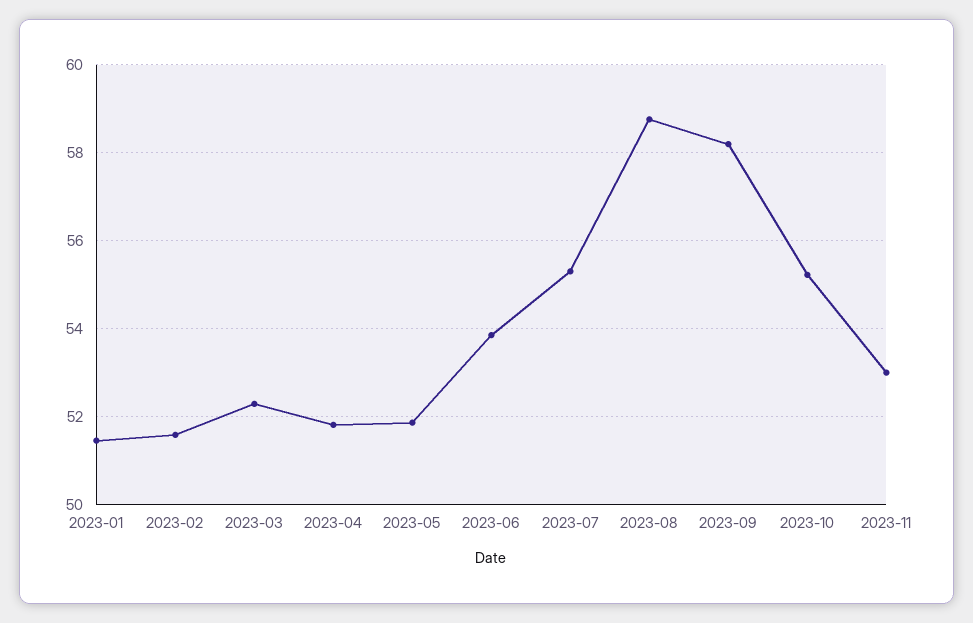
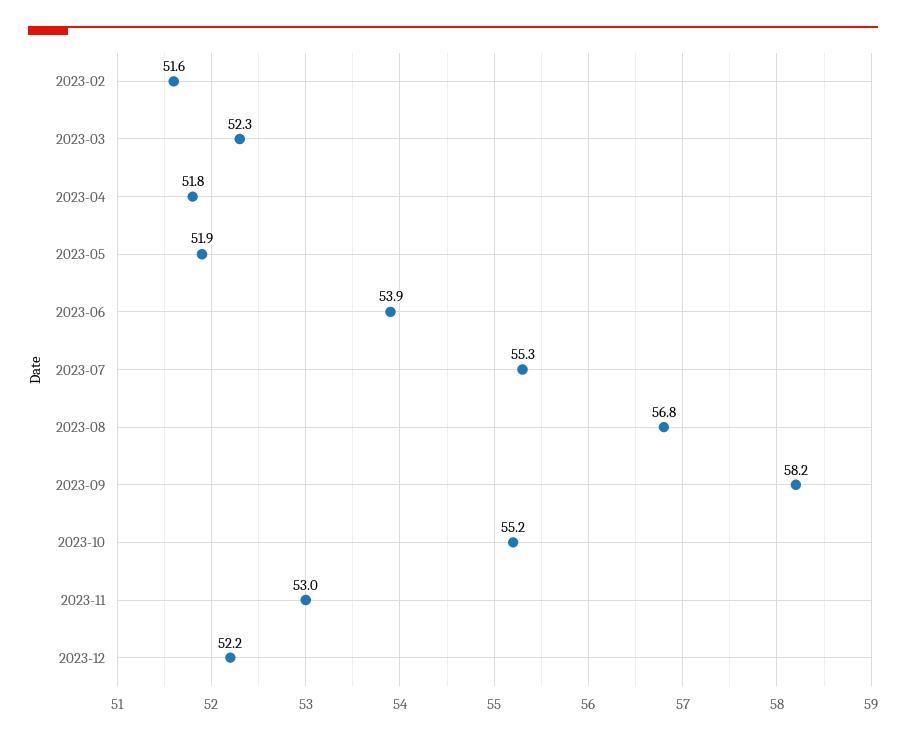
2023-01: 51.4 -> none
2023-08: 58.8 -> 56.8
2023-12: none -> 52.2

